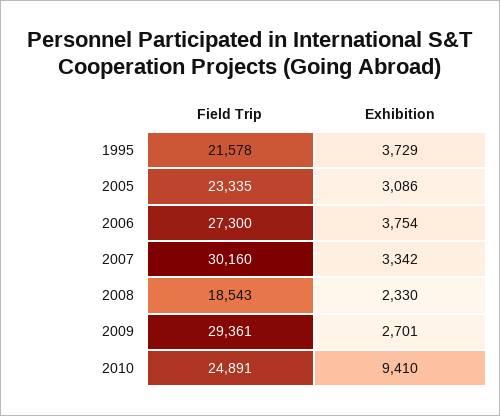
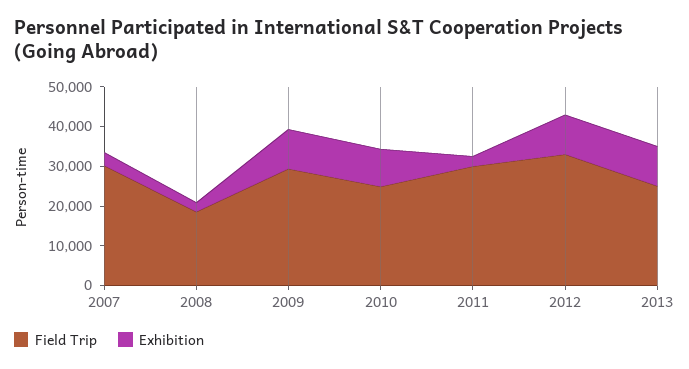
Field Trip, 1995: 21578 -> none
Exhibition, 1995: 3729 -> none
Field Trip, 2005: 23335 -> none
Exhibition, 2005: 3086 -> none
Field Trip, 2006: 27300 -> none
Exhibition, 2006: 3754 -> none
Exhibition, 2009: 2701 -> 10000
Field Trip, 2011: none -> 30000
Exhibition, 2011: none -> 2500
Field Trip, 2012: none -> 32500
Exhibition, 2012: none -> 10000
Field Trip, 2013: none -> 25000
Exhibition, 2013: none -> 10000

